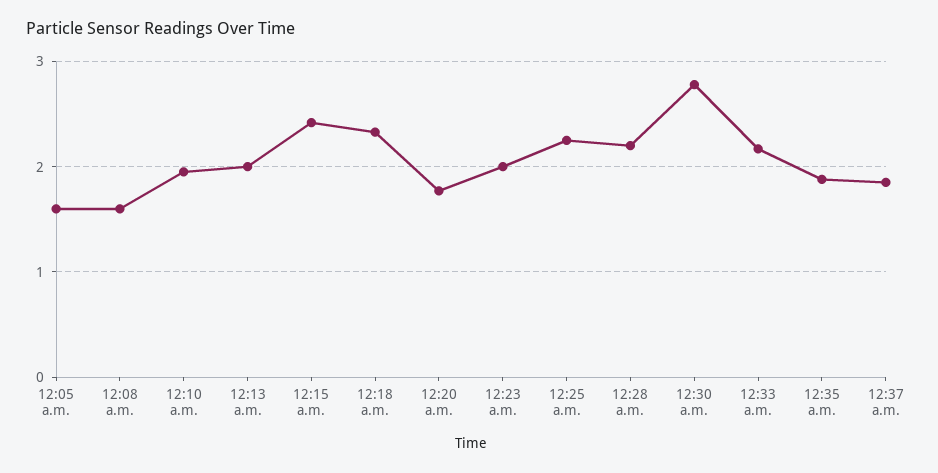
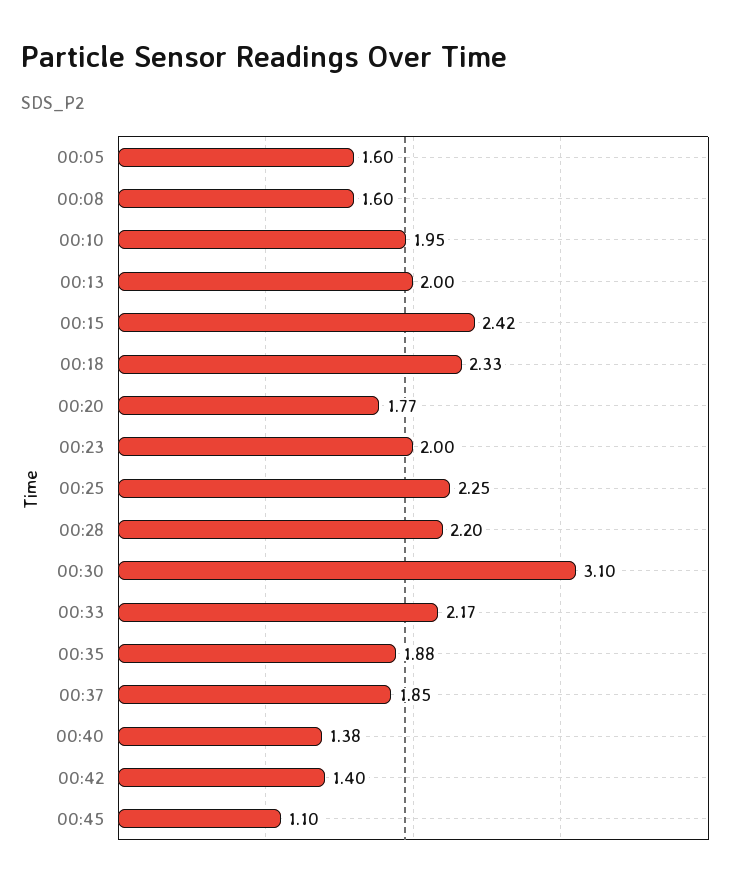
12:30 a.m.: 2.8 -> 3.1
00:40: none -> 1.38
00:42: none -> 1.4
00:45: none -> 1.1

